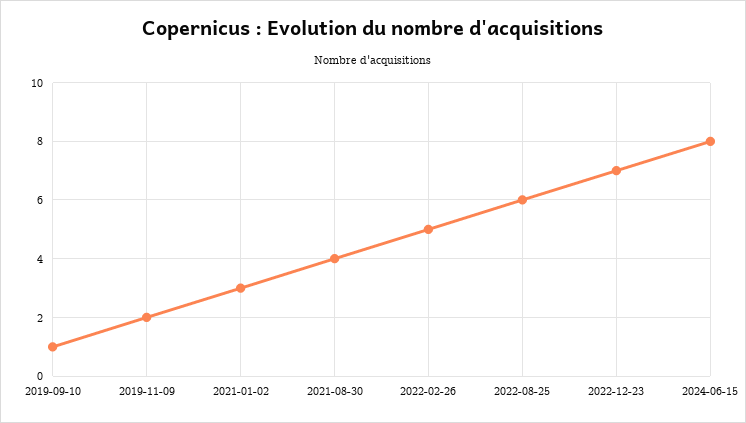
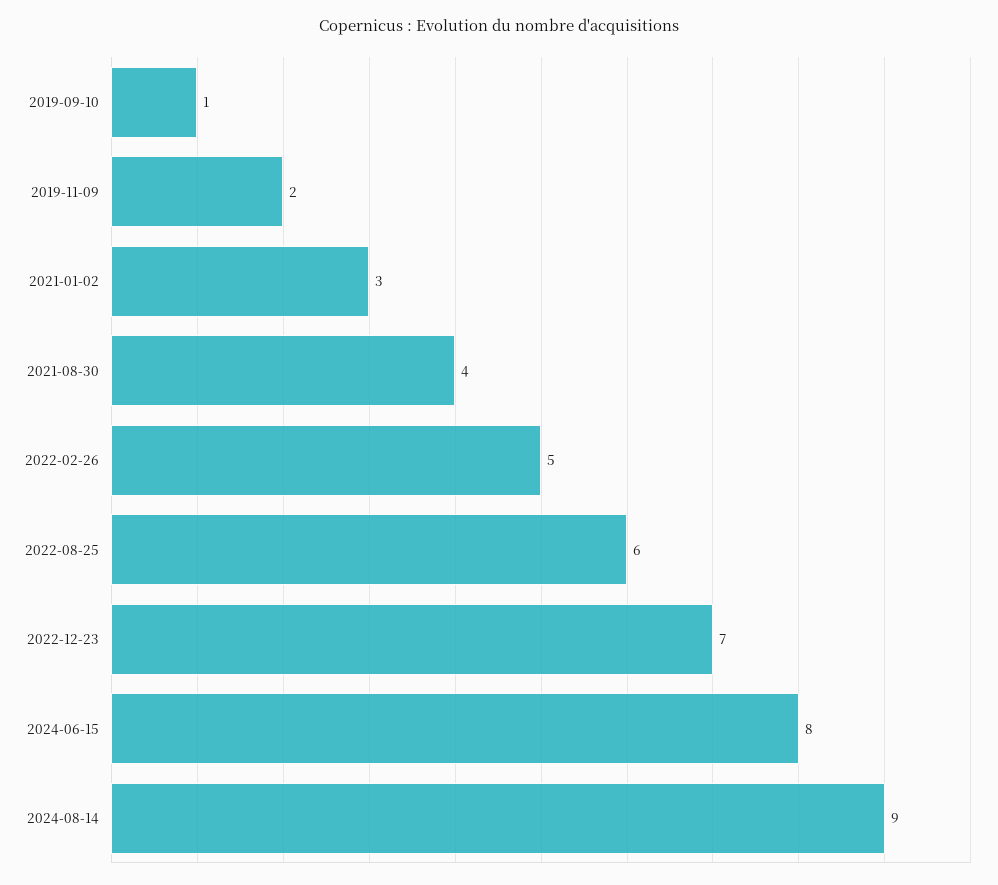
2024-08-14: none -> 9

